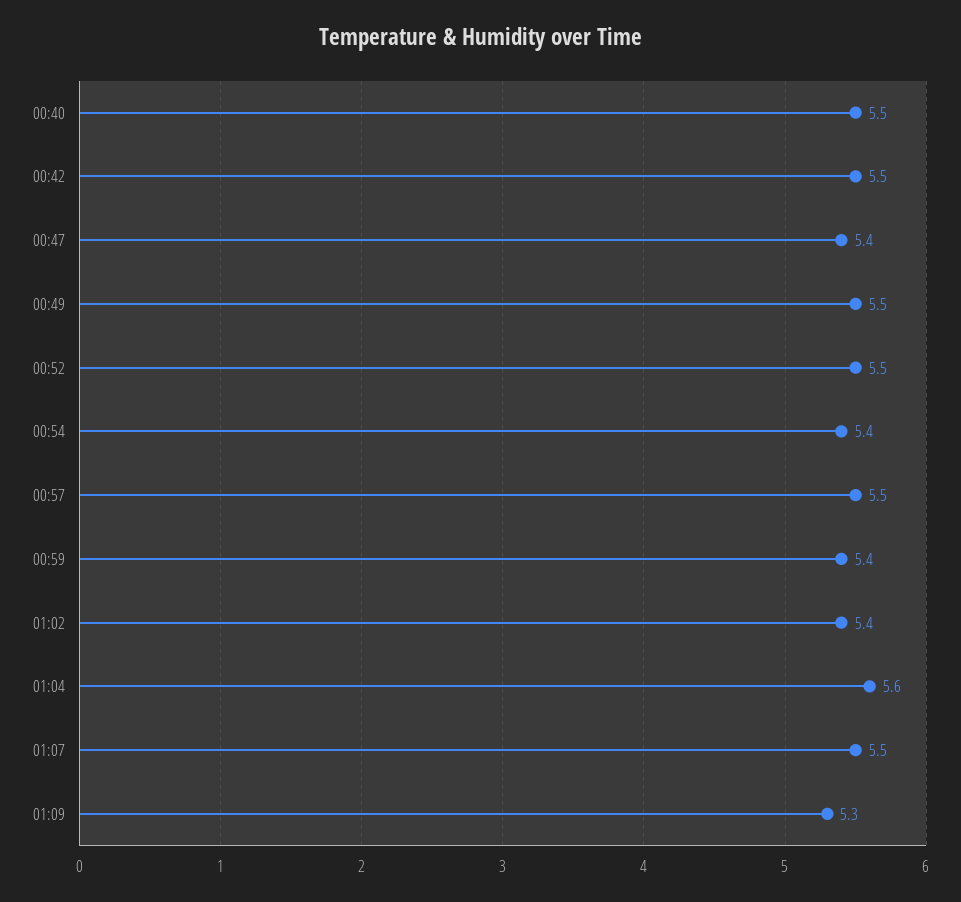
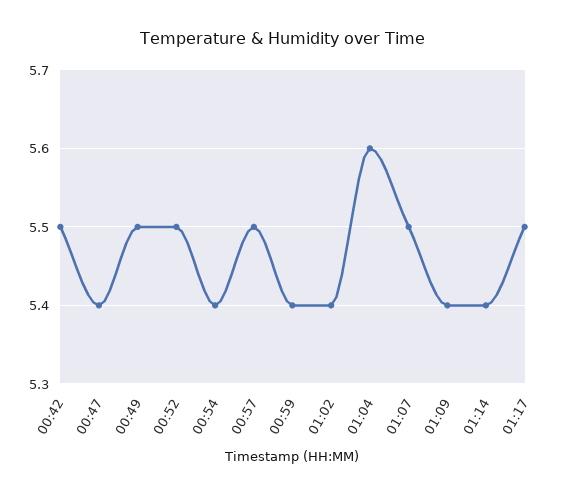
00:40: 5.5 -> none
01:09: 5.3 -> 5.4
01:14: none -> 5.4
01:17: none -> 5.5

